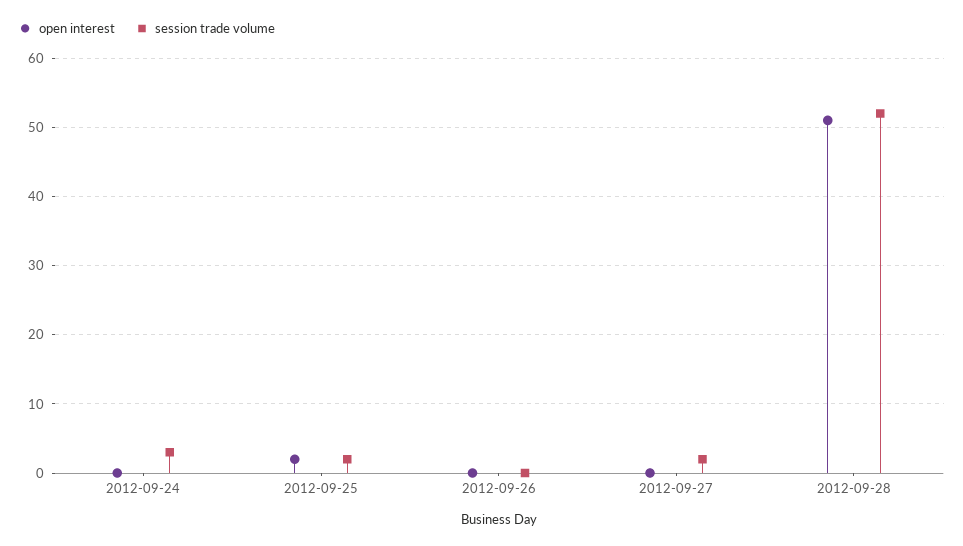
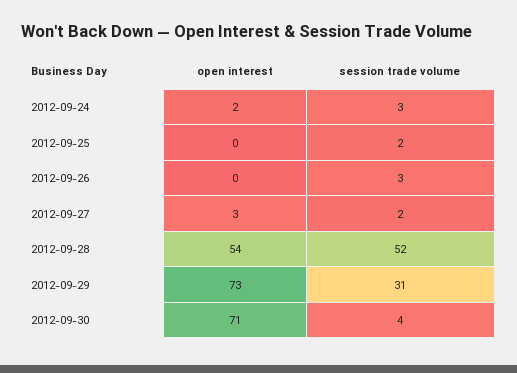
open interest, 2012-09-24: 0 -> 2
open interest, 2012-09-25: 2 -> 0
session trade volume, 2012-09-26: 0 -> 3
open interest, 2012-09-27: 0 -> 3
open interest, 2012-09-28: 51 -> 54
open interest, 2012-09-29: none -> 73
session trade volume, 2012-09-29: none -> 31
open interest, 2012-09-30: none -> 71
session trade volume, 2012-09-30: none -> 4

